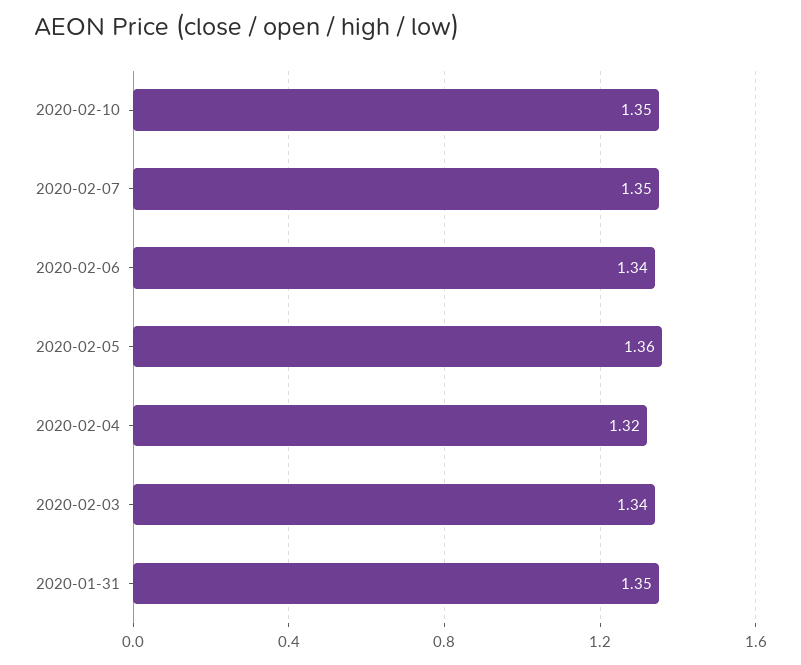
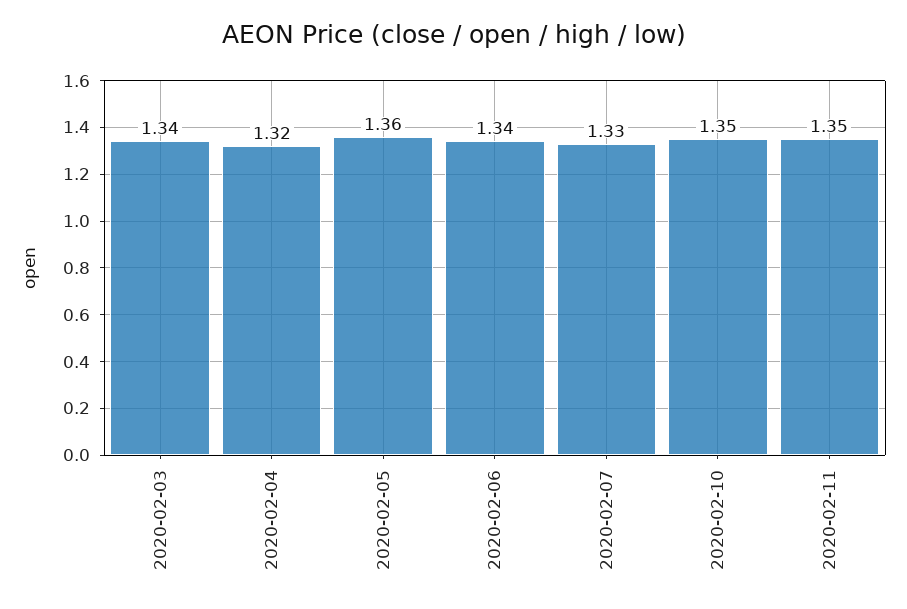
2020-02-07: 1.35 -> 1.33
2020-01-31: 1.35 -> none
2020-02-11: none -> 1.35

